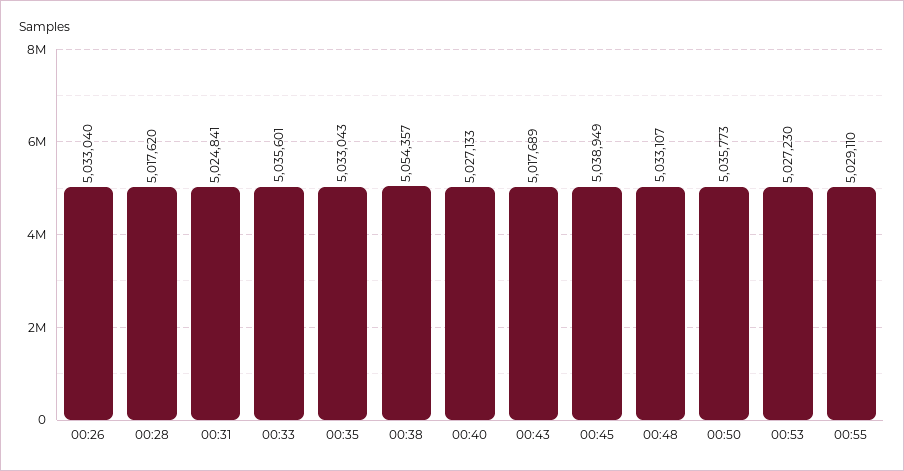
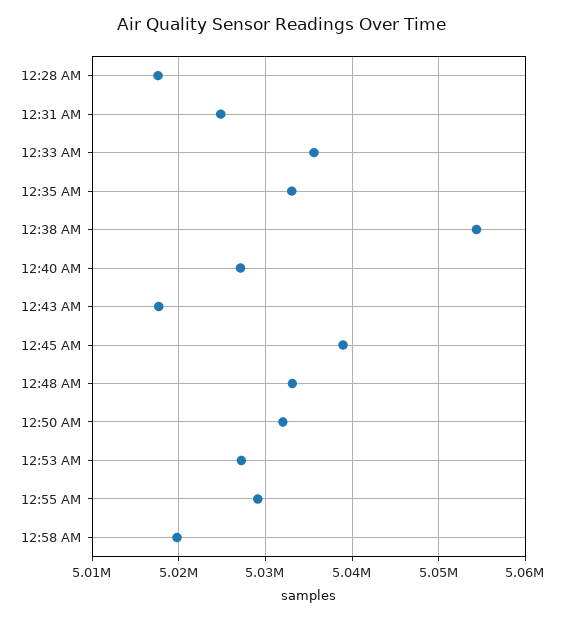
00:26: 5033040 -> none
00:50: 5035773 -> 5032000
12:58 AM: none -> 5020000

